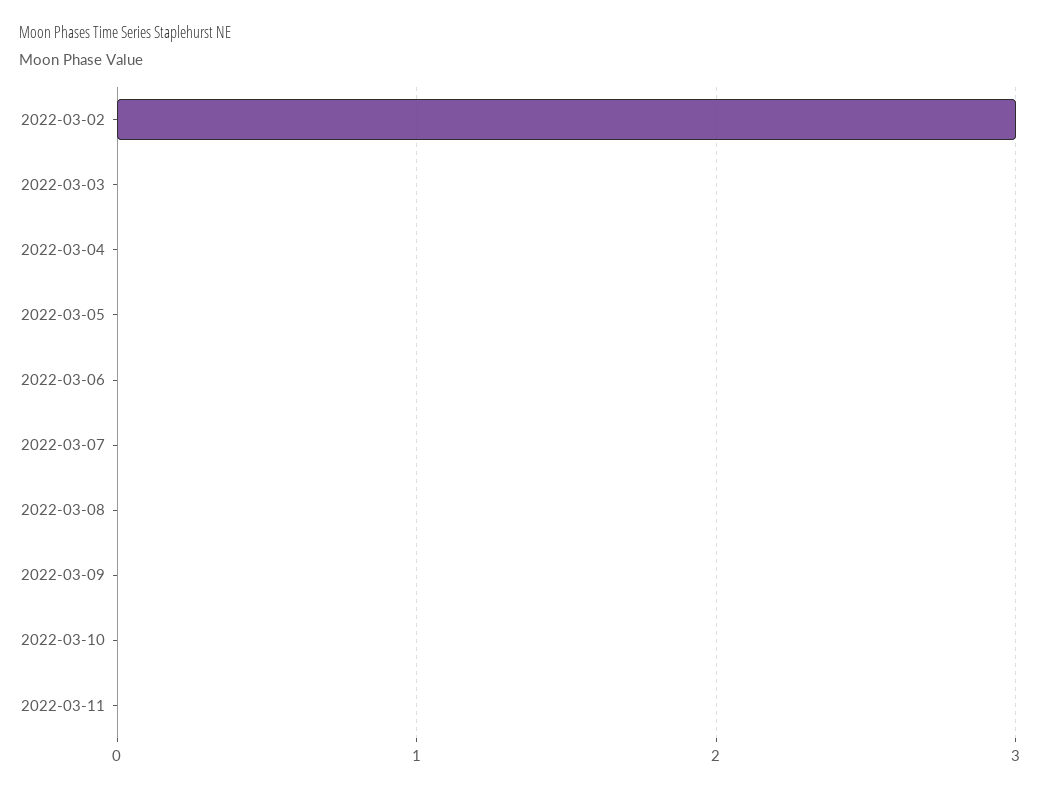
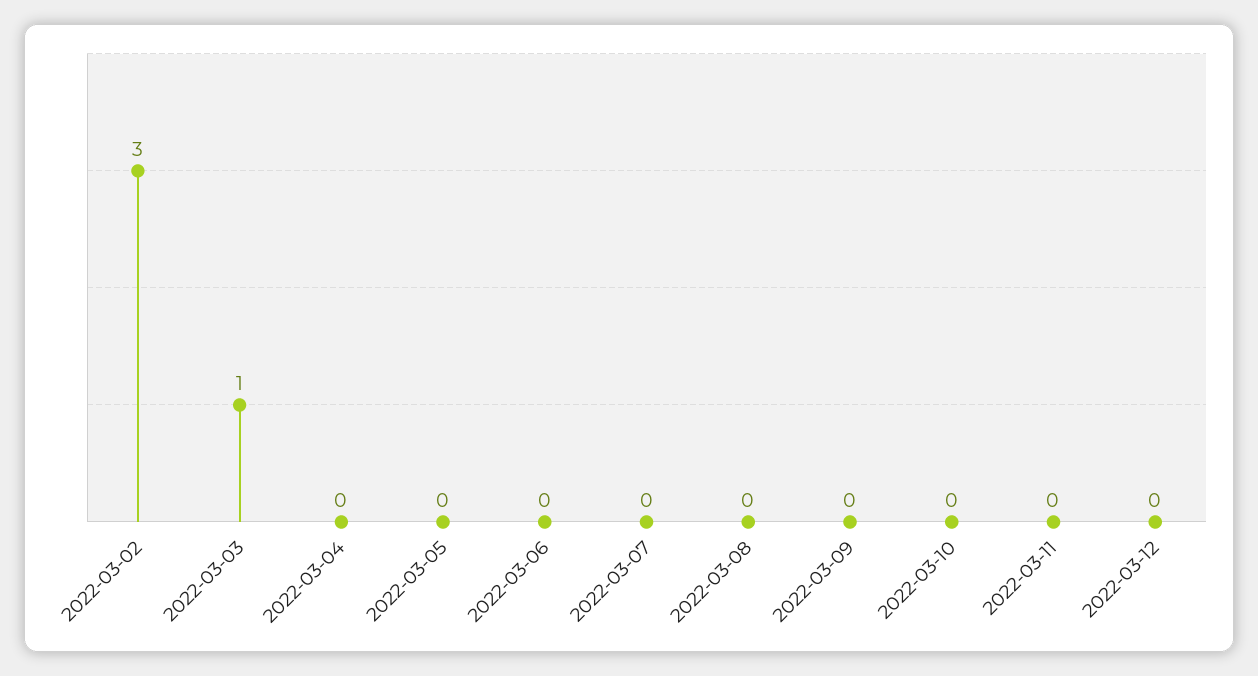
2022-03-03: 0 -> 1
2022-03-12: none -> 0

